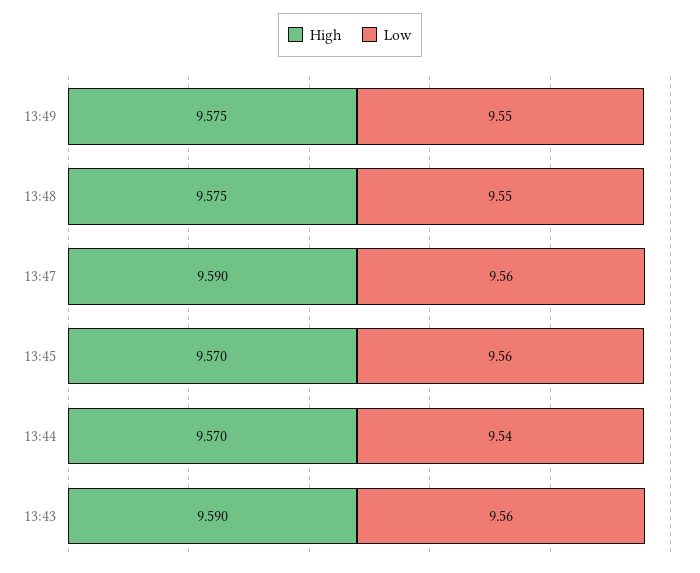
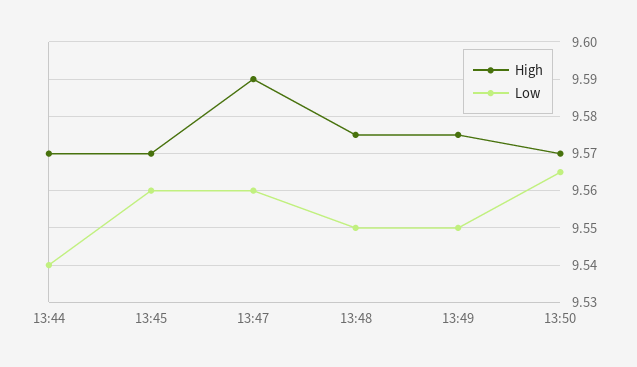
High, 13:43: 9.59 -> none
Low, 13:43: 9.56 -> none
High, 13:50: none -> 9.57
Low, 13:50: none -> 9.565

